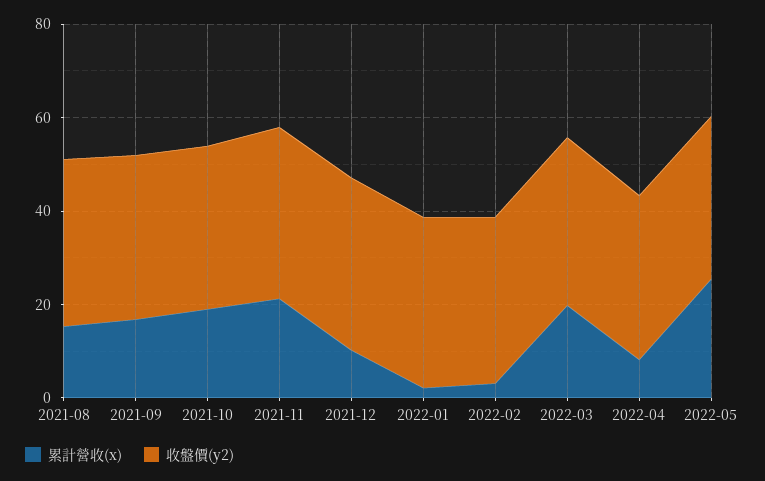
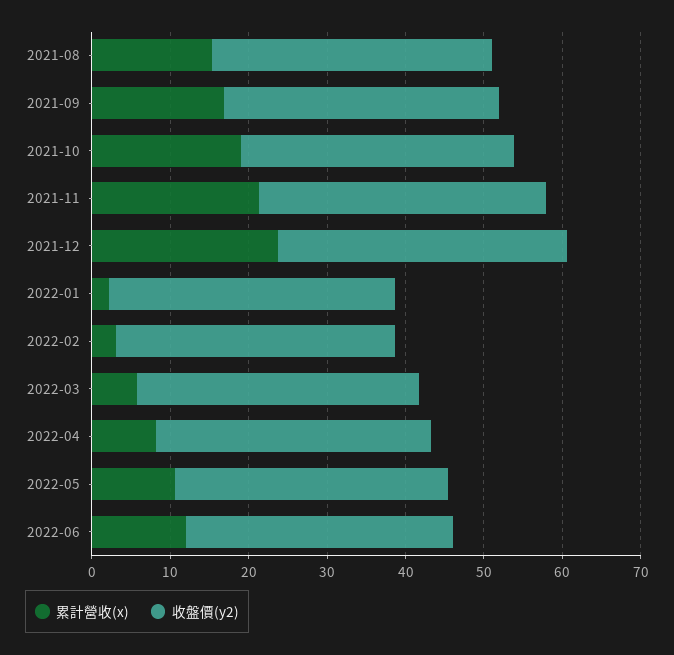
累計營收(x), 2021-12: 10 -> 24
累計營收(x), 2022-03: 20 -> 6
累計營收(x), 2022-05: 25 -> 10
累計營收(x), 2022-06: none -> 12
收盤價(y2), 2022-06: none -> 34

